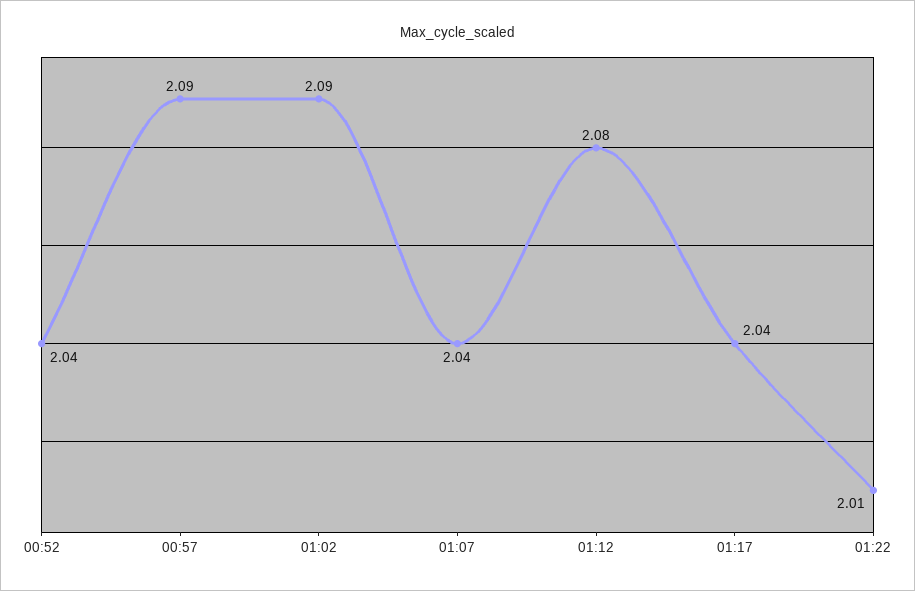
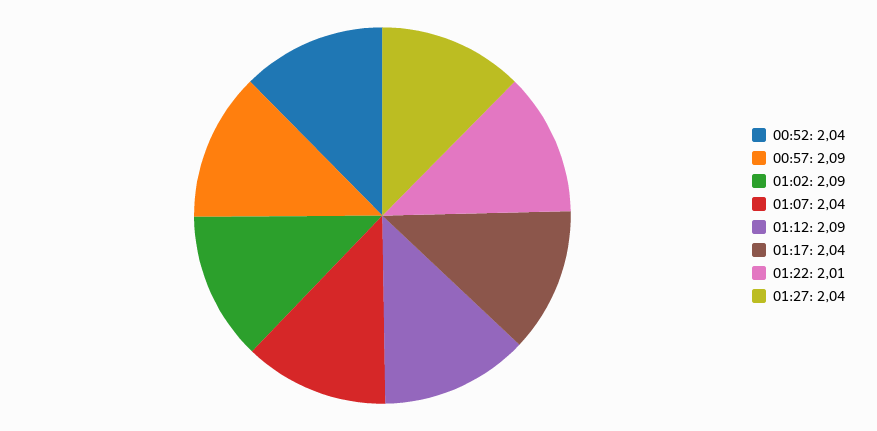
01:12: 2.08 -> 2.09
01:27: none -> 2.04

